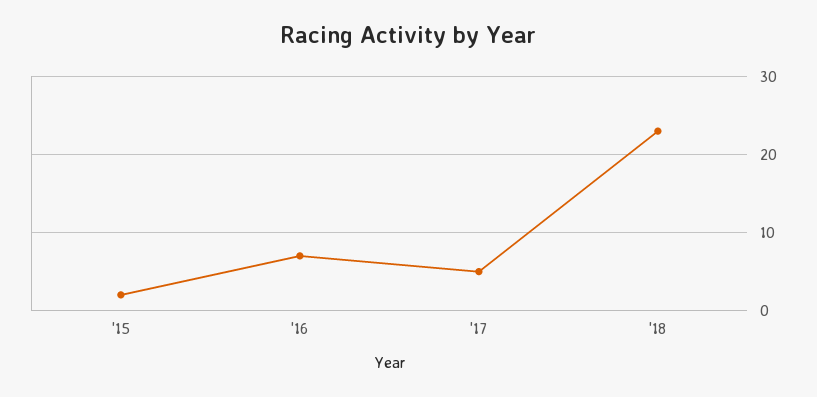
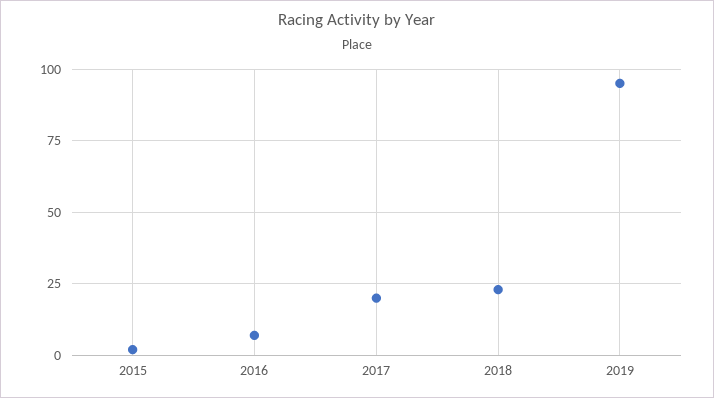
'17: 5 -> 20
2019: none -> 95

